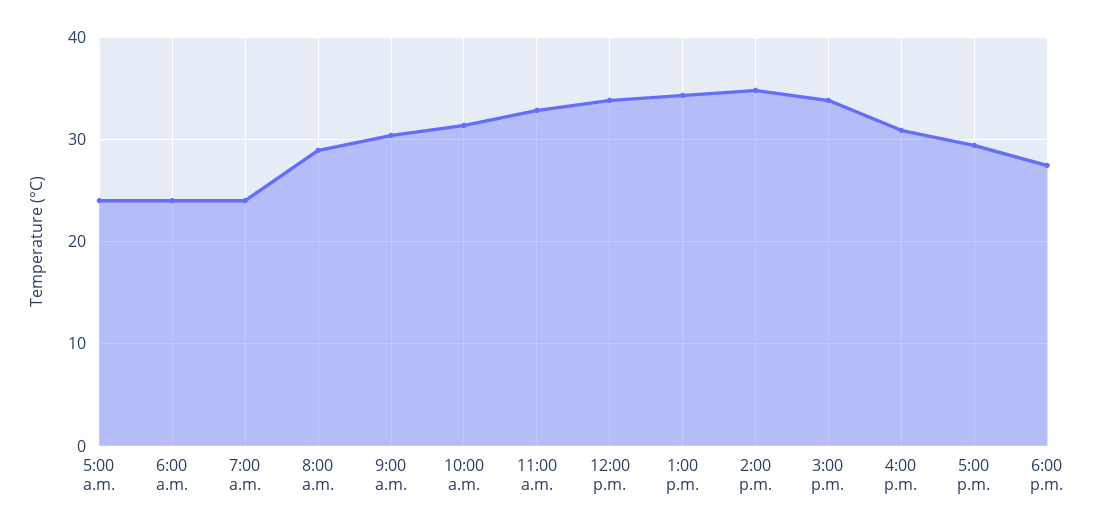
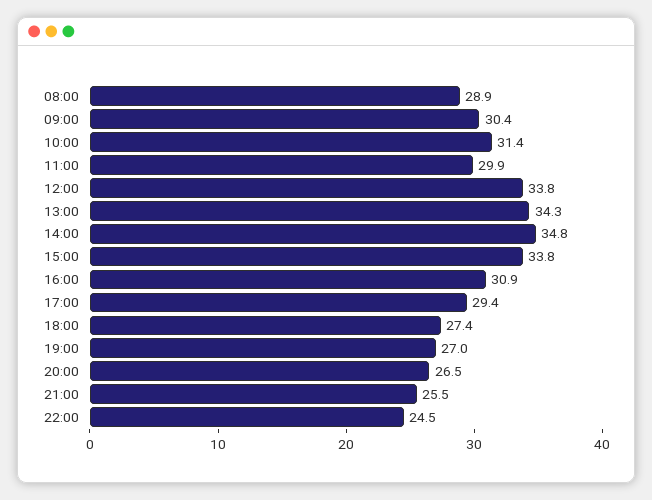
5:00 a.m.: 24 -> none
6:00 a.m.: 24 -> none
7:00 a.m.: 24 -> none
11:00 a.m.: 33 -> 29.9
19:00: none -> 27
20:00: none -> 26.5
21:00: none -> 25.5
22:00: none -> 24.5

